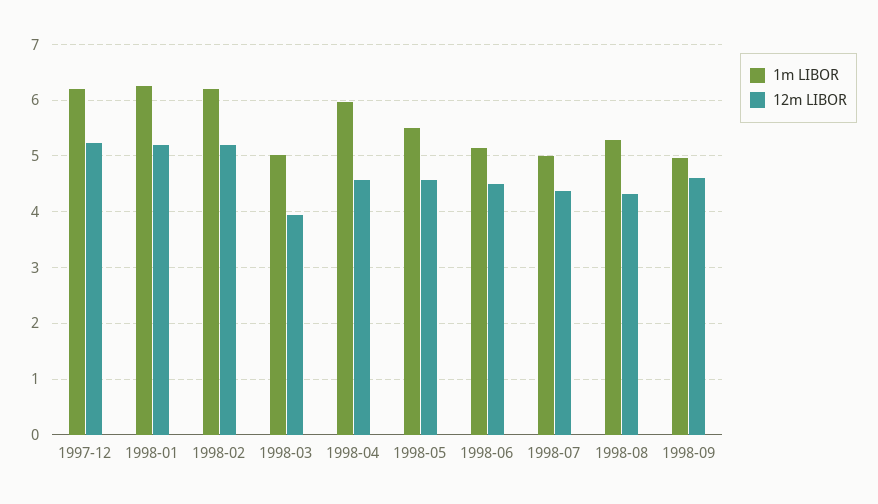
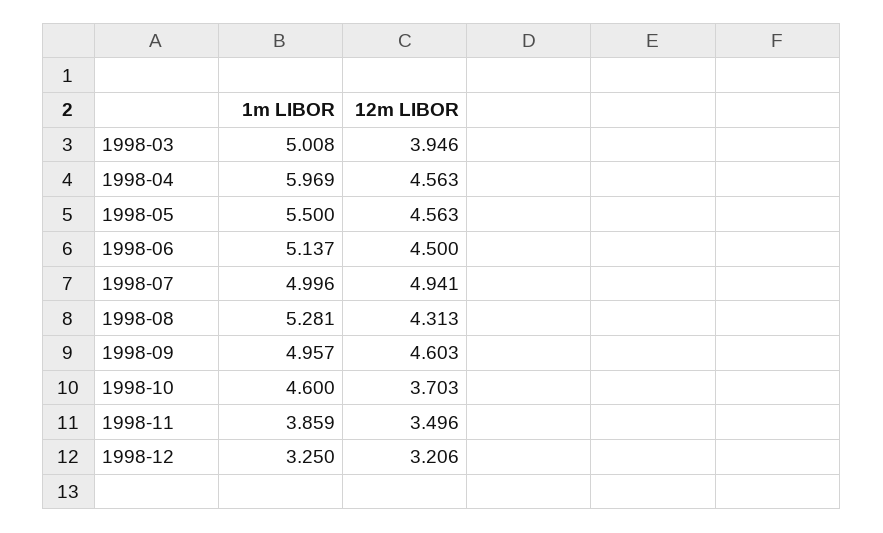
1m LIBOR, 1997-12: 6.2 -> none
12m LIBOR, 1997-12: 5.2 -> none
1m LIBOR, 1998-01: 6.2 -> none
12m LIBOR, 1998-01: 5.2 -> none
1m LIBOR, 1998-02: 6.2 -> none
12m LIBOR, 1998-02: 5.2 -> none
12m LIBOR, 1998-07: 4.4 -> 4.941
1m LIBOR, 1998-10: none -> 4.6
12m LIBOR, 1998-10: none -> 3.703
1m LIBOR, 1998-11: none -> 3.859
12m LIBOR, 1998-11: none -> 3.496
1m LIBOR, 1998-12: none -> 3.25
12m LIBOR, 1998-12: none -> 3.206

